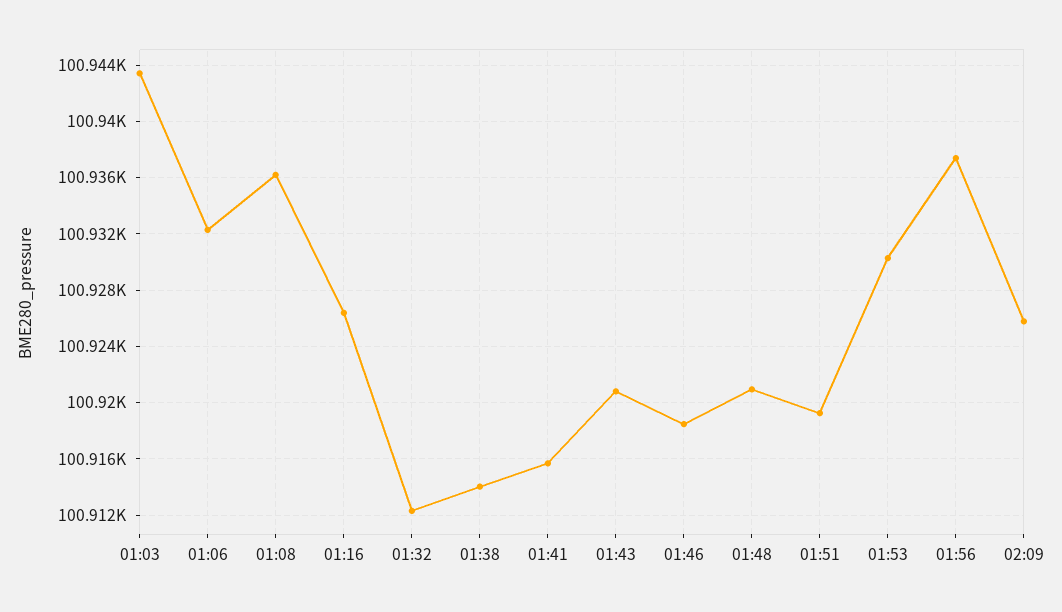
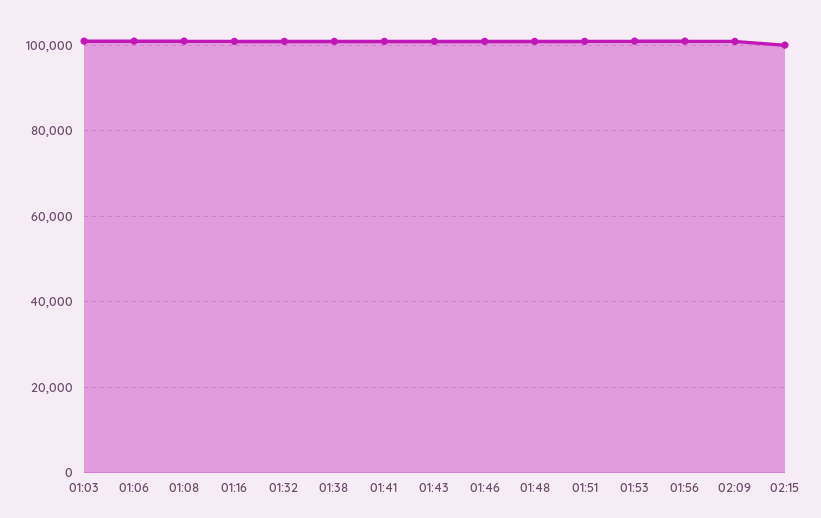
02:15: none -> 100000

